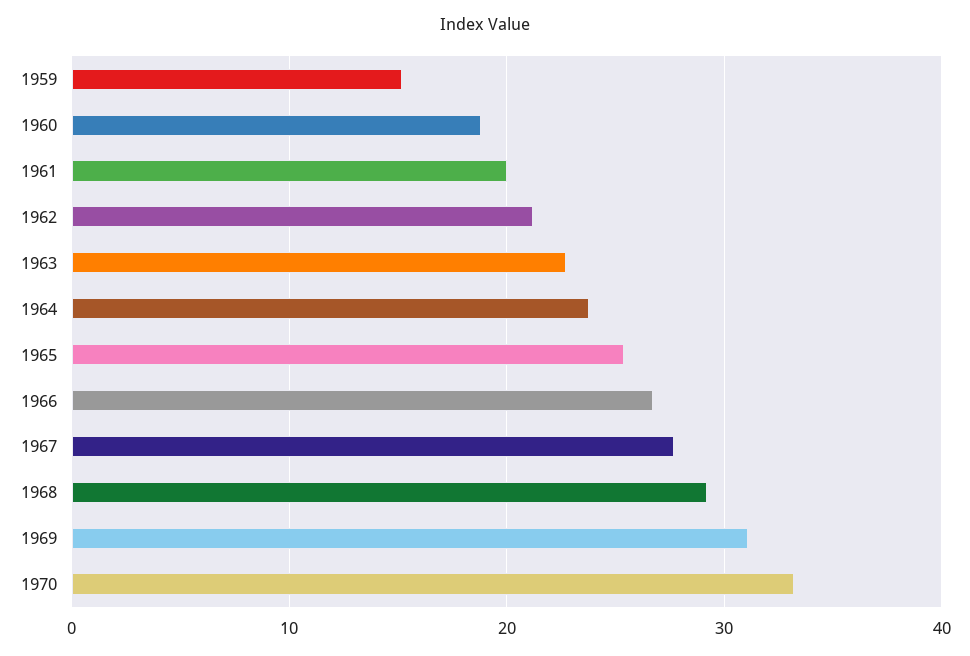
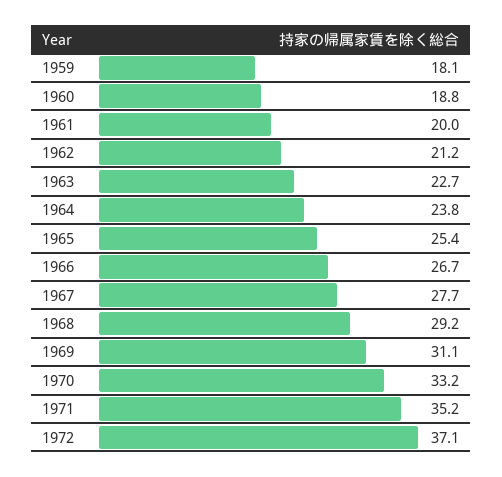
1959: 15 -> 18.1
1971: none -> 35.2
1972: none -> 37.1

